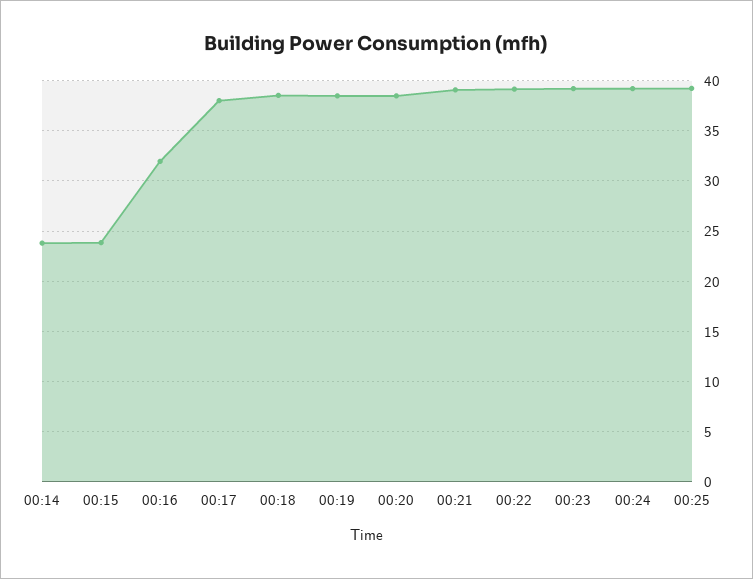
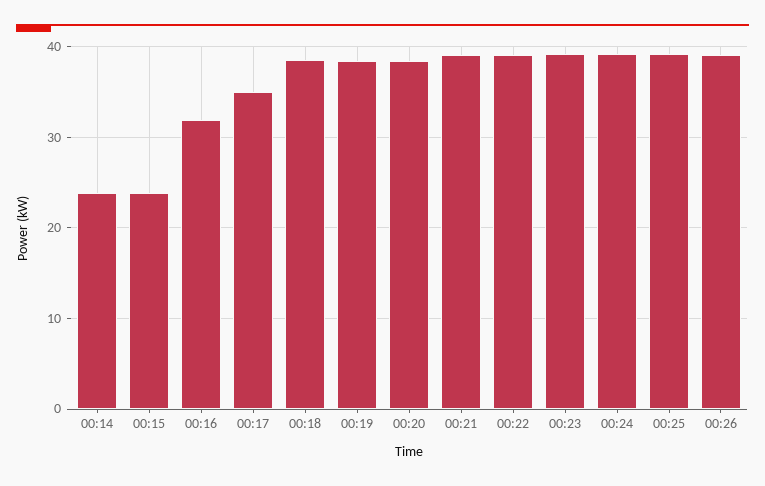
00:17: 38 -> 35
00:26: none -> 39

